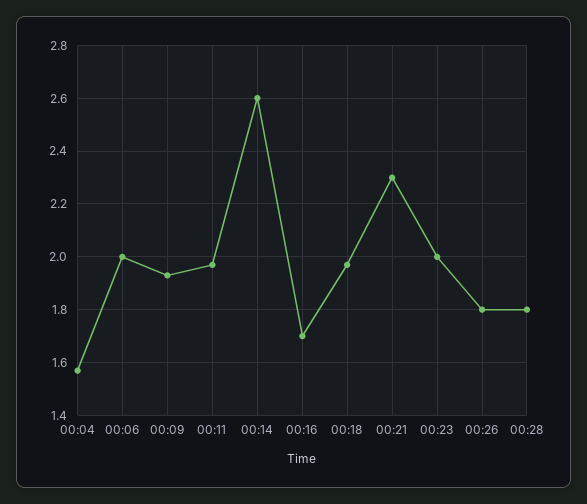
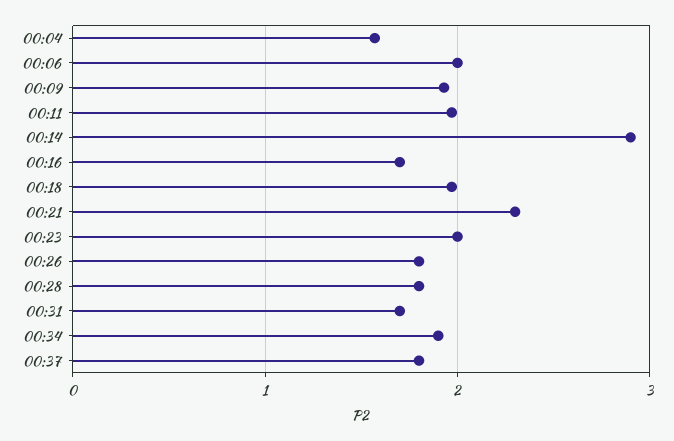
00:14: 2.6 -> 2.9
00:31: none -> 1.7
00:34: none -> 1.9
00:37: none -> 1.8

